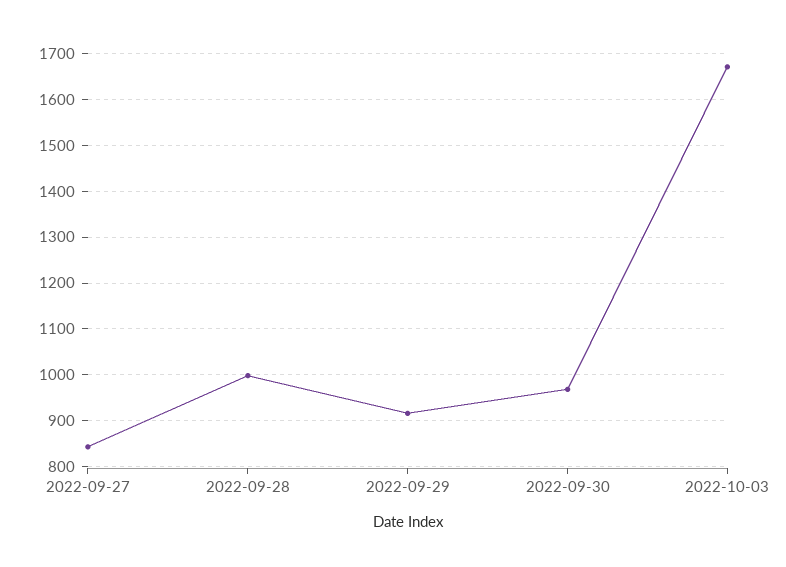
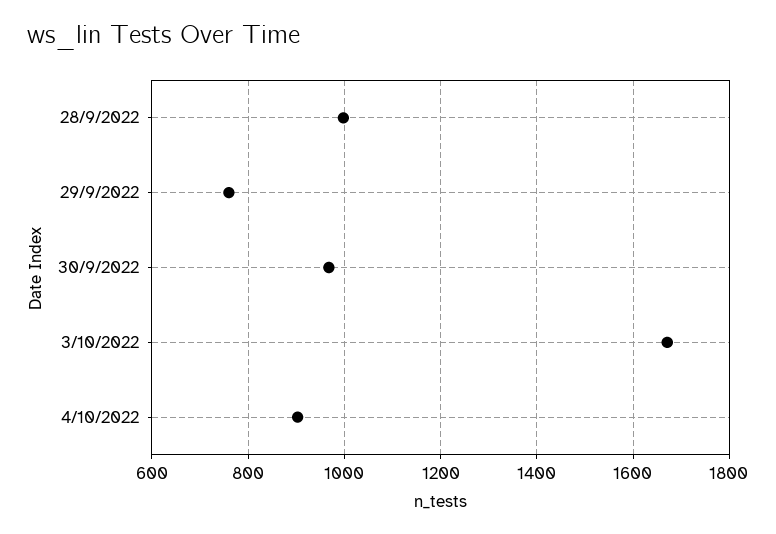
2022-09-27: 840 -> none
2022-09-29: 920 -> 760
4/10/2022: none -> 900

